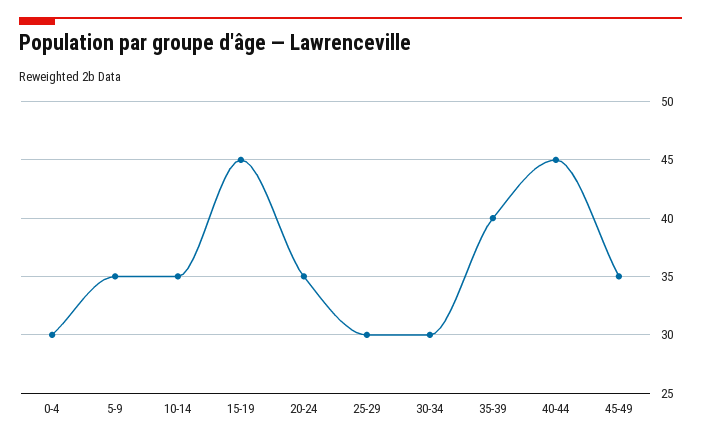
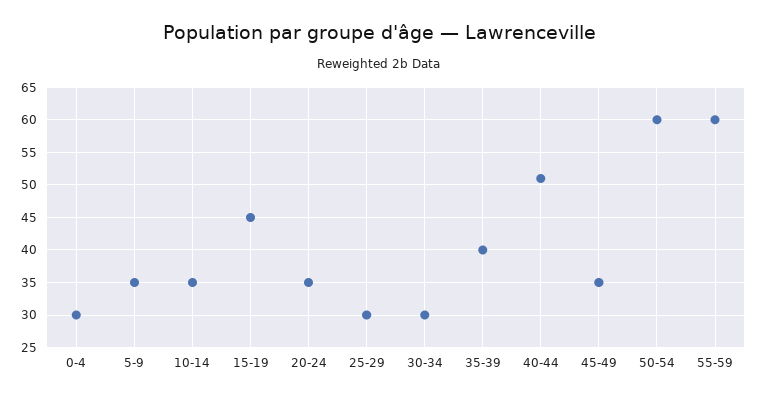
40-44: 45 -> 51
50-54: none -> 60
55-59: none -> 60

